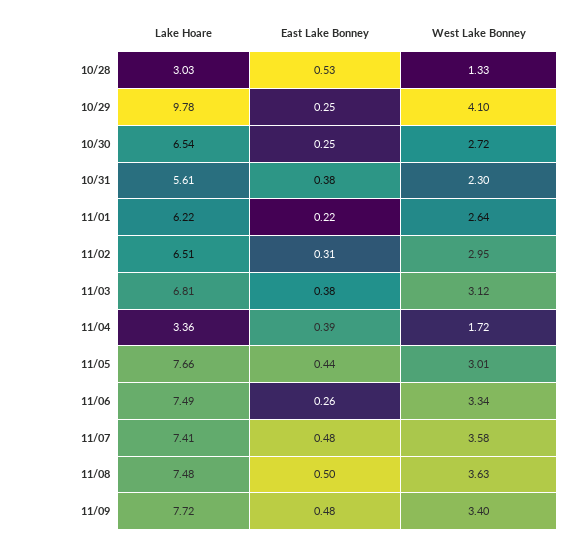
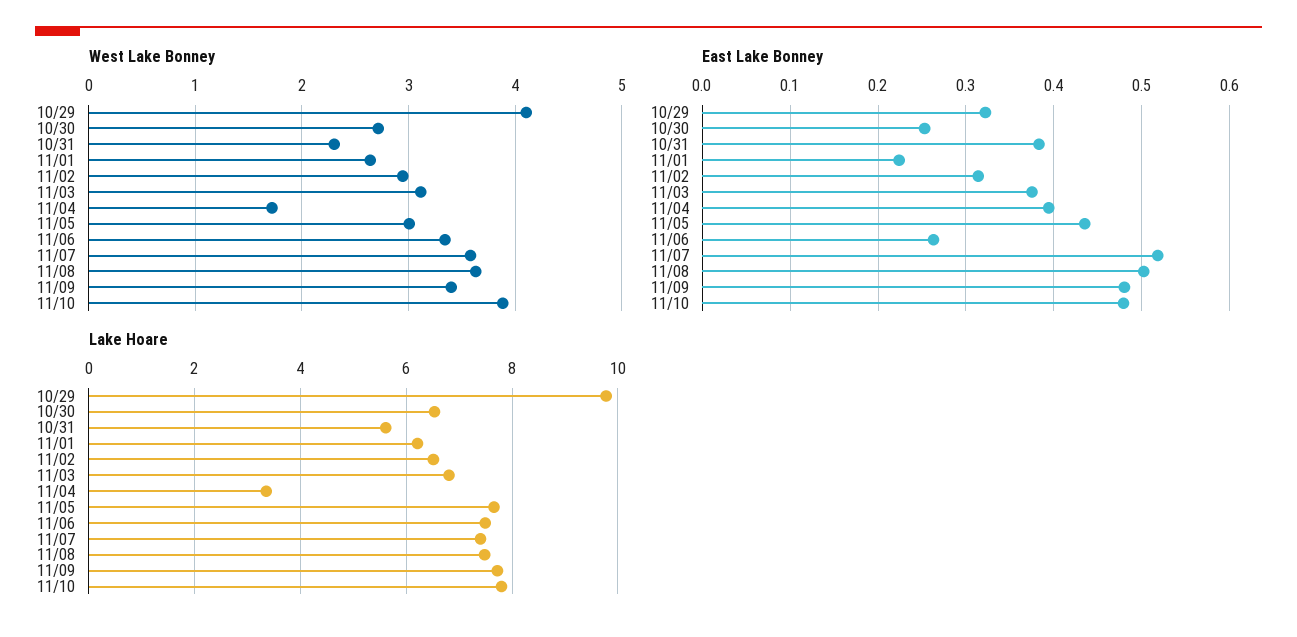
Lake Hoare, 10/28: 3.03 -> none
East Lake Bonney, 10/28: 0.53 -> none
West Lake Bonney, 10/28: 1.33 -> none
East Lake Bonney, 10/29: 0.25 -> 0.32
East Lake Bonney, 11/07: 0.48 -> 0.52
West Lake Bonney, 11/10: none -> 3.9
East Lake Bonney, 11/10: none -> 0.48
Lake Hoare, 11/10: none -> 7.8

